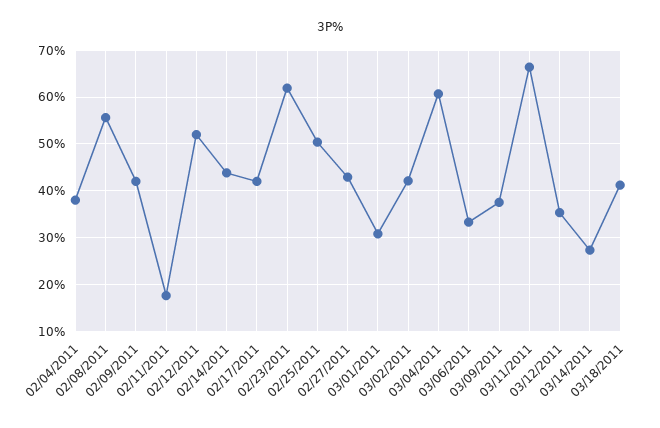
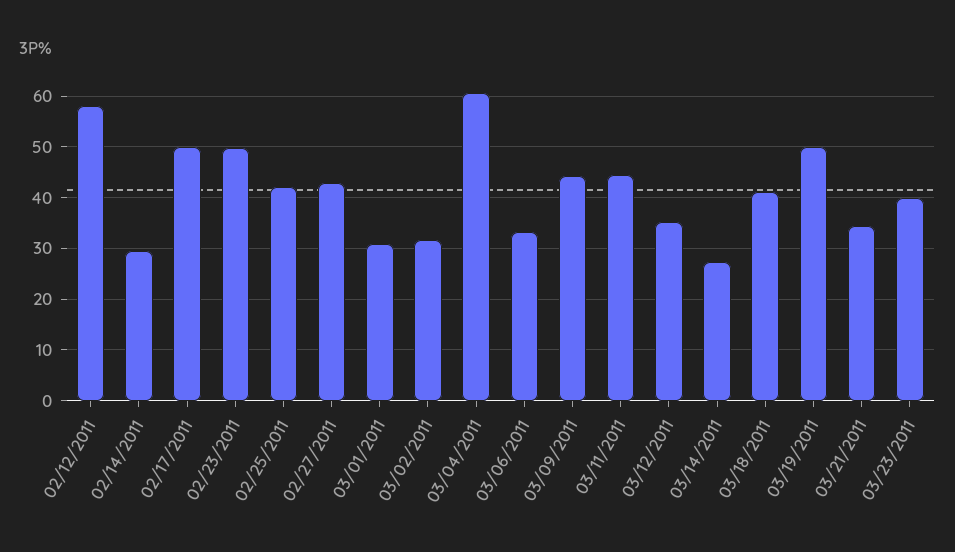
02/04/2011: 38 -> none
02/08/2011: 56 -> none
02/09/2011: 42 -> none
02/11/2011: 18 -> none
02/12/2011: 52 -> 58
02/14/2011: 44 -> 30
02/17/2011: 42 -> 50
02/23/2011: 62 -> 50
02/25/2011: 50 -> 42
03/02/2011: 42 -> 32
03/09/2011: 38 -> 44
03/11/2011: 66 -> 44
03/19/2011: none -> 50
03/21/2011: none -> 34
03/23/2011: none -> 40

